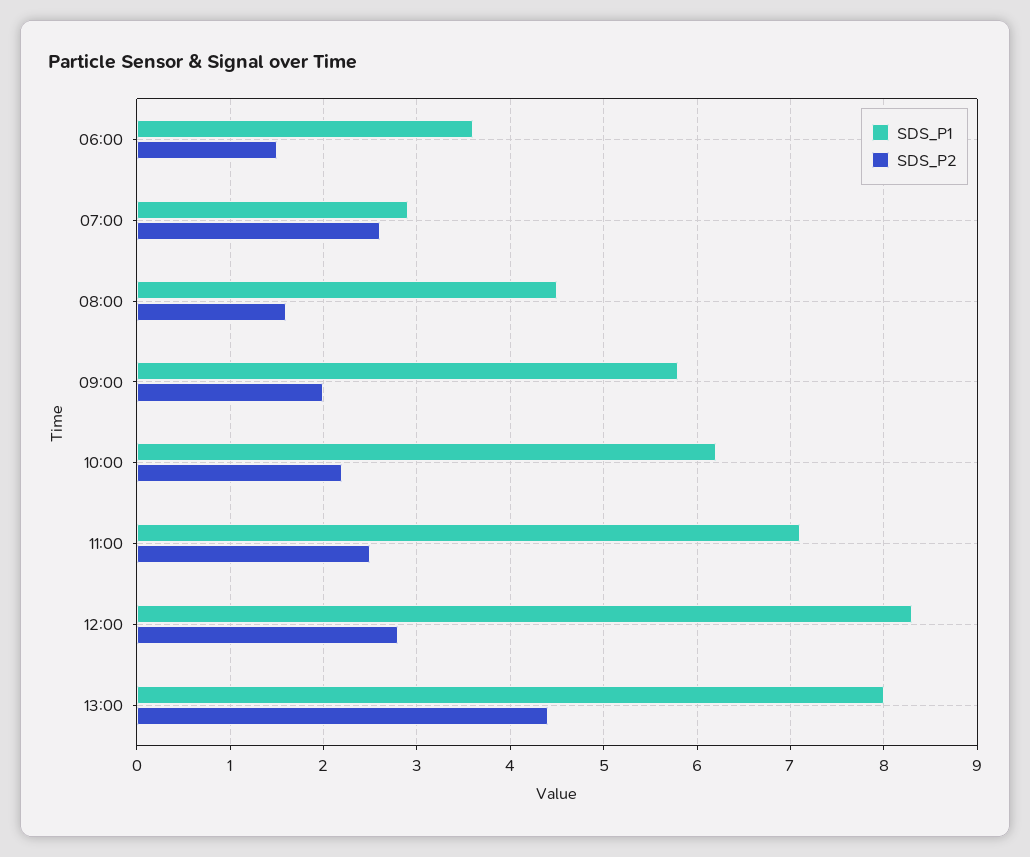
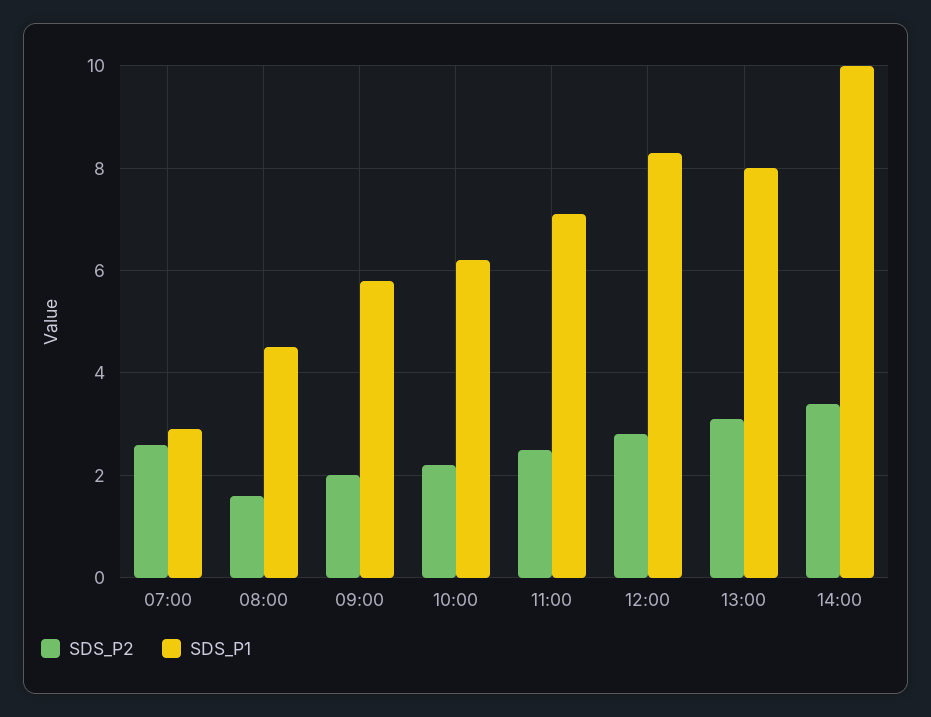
SDS_P1, 06:00: 3.6 -> none
SDS_P2, 06:00: 1.5 -> none
SDS_P2, 13:00: 4.4 -> 3
SDS_P2, 14:00: none -> 3.5
SDS_P1, 14:00: none -> 10

